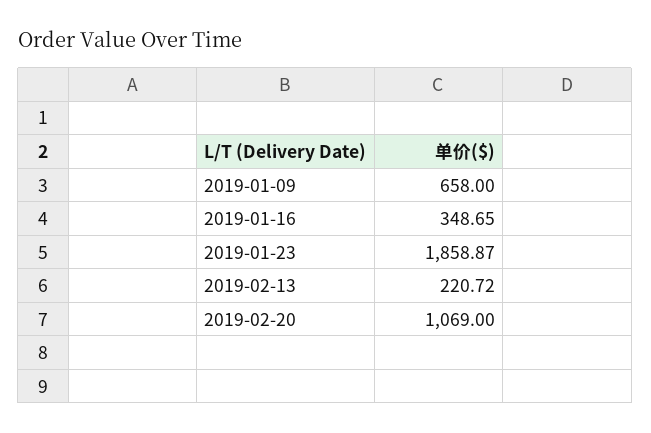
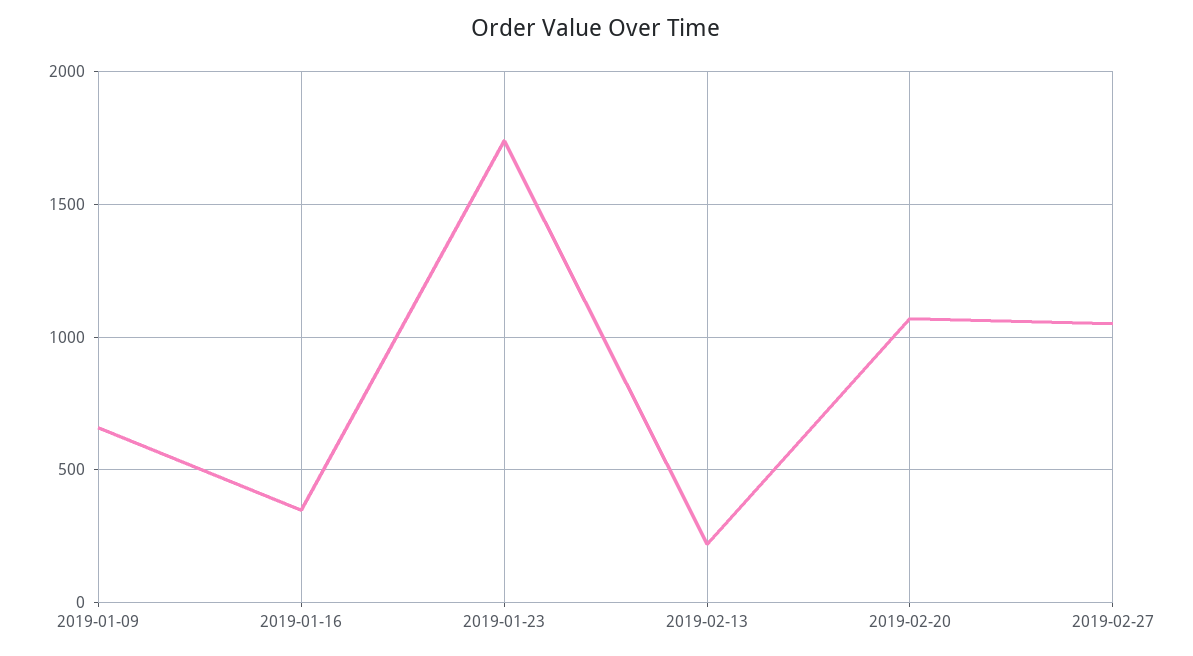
2019-01-23: 1858.87 -> 1750
2019-02-27: none -> 1050

